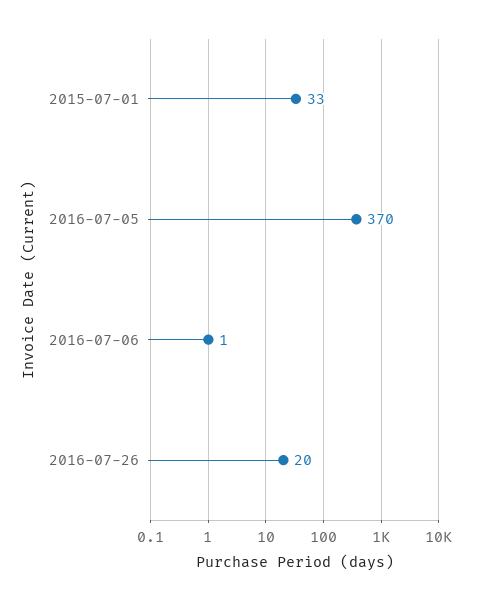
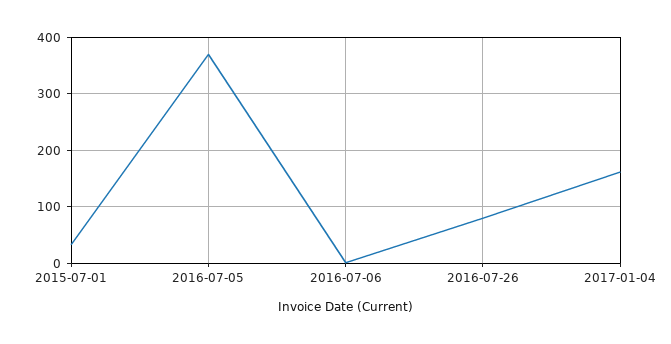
2016-07-26: 20 -> 80
2017-01-04: none -> 160

